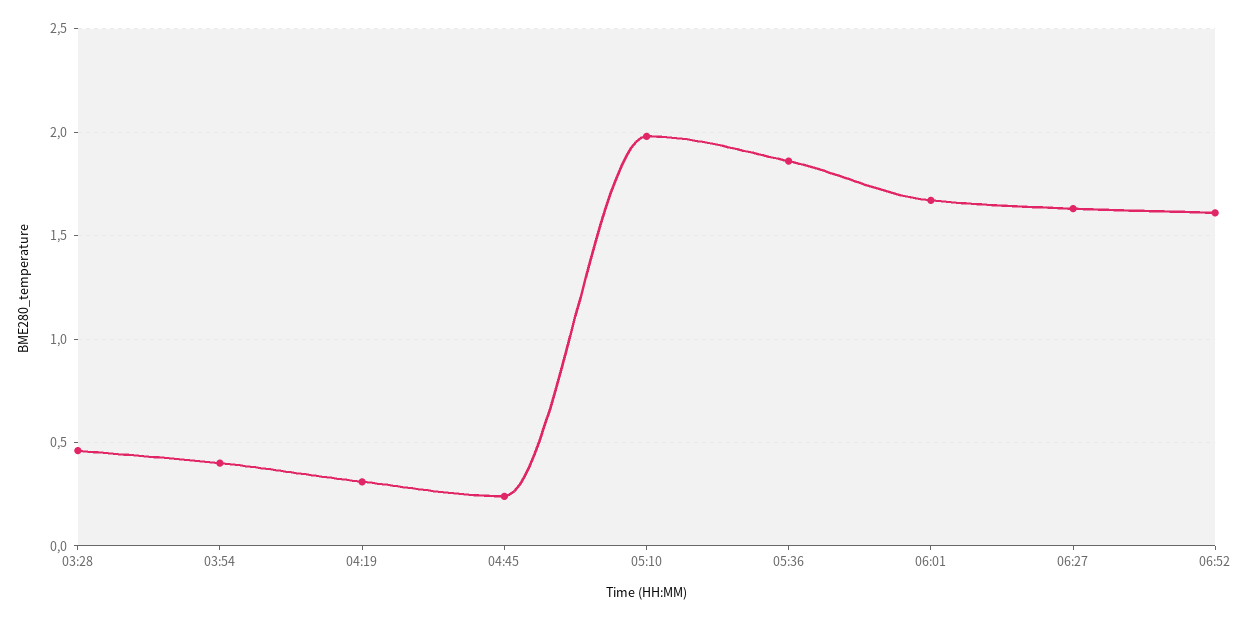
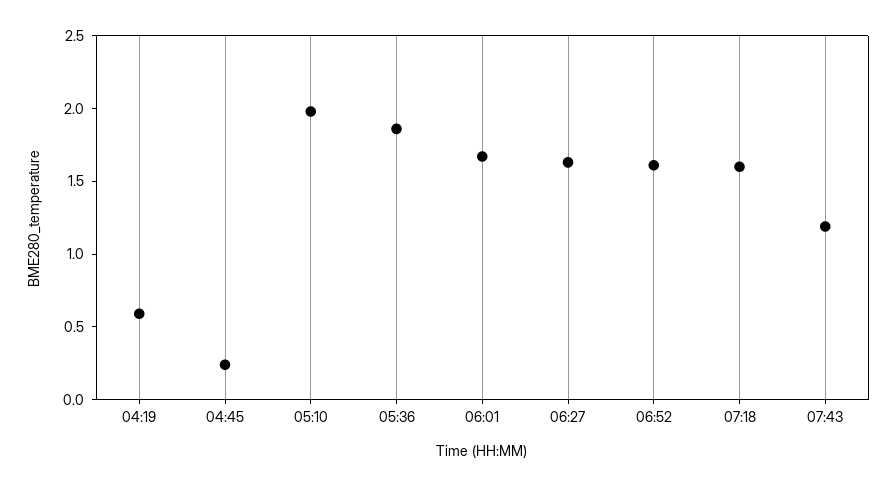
03:28: 0.45 -> none
03:54: 0.4 -> none
04:19: 0.3 -> 0.6
07:18: none -> 1.6
07:43: none -> 1.2

